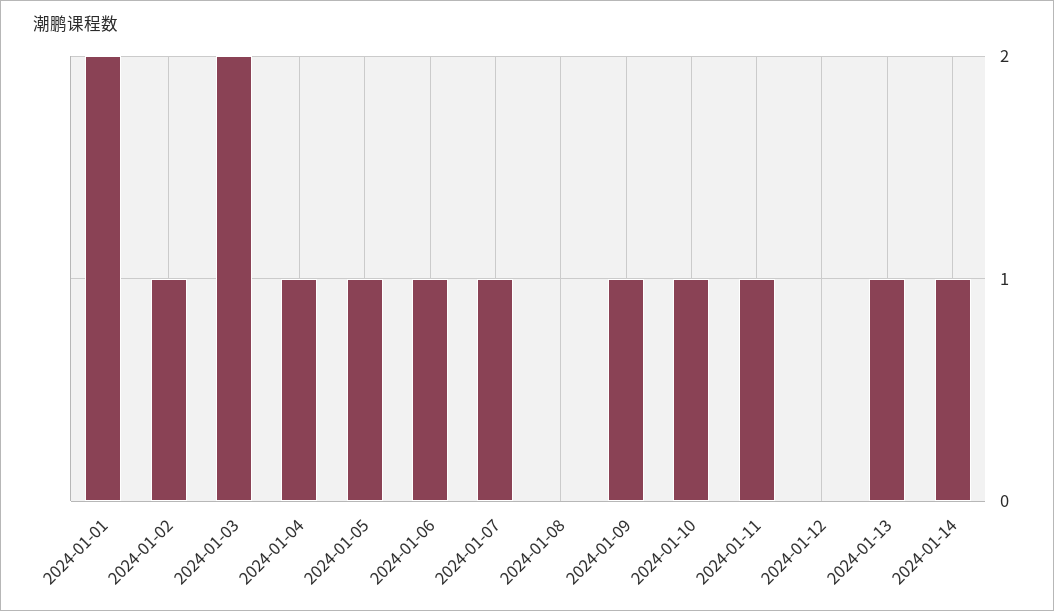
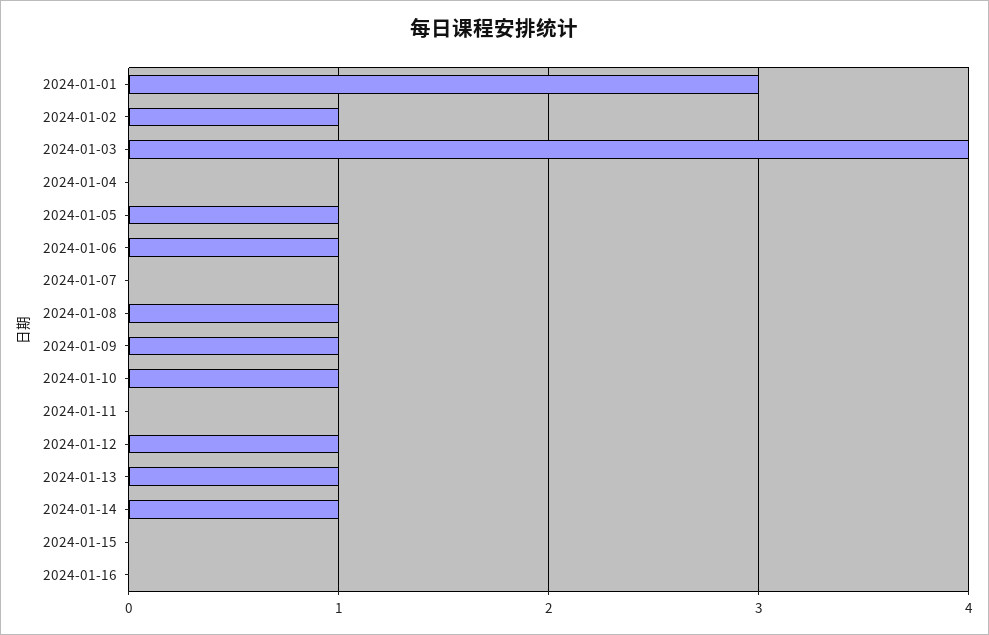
2024-01-01: 2 -> 3
2024-01-03: 2 -> 4
2024-01-04: 1 -> 0
2024-01-07: 1 -> 0
2024-01-08: 0 -> 1
2024-01-11: 1 -> 0
2024-01-12: 0 -> 1
2024-01-15: none -> 0
2024-01-16: none -> 0

